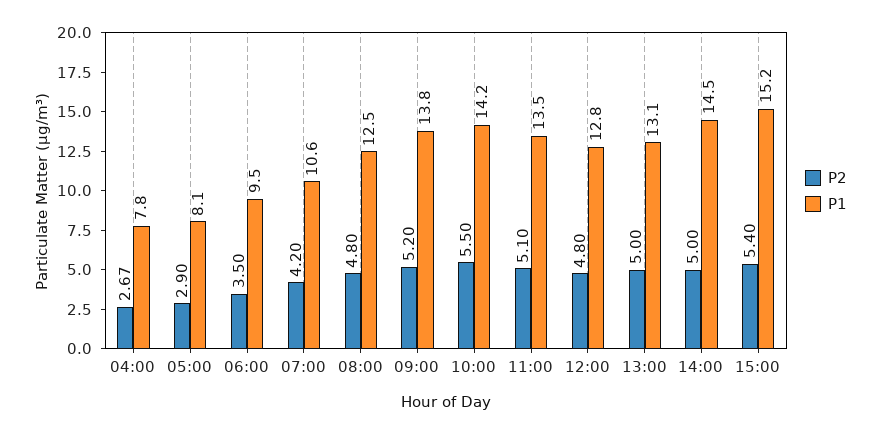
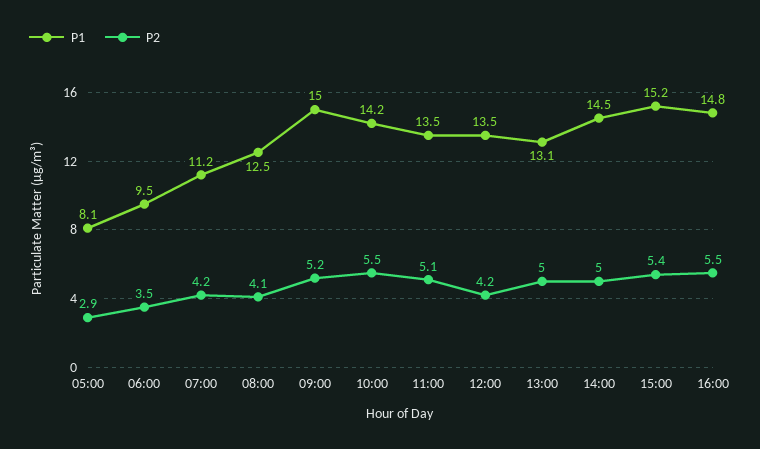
P2, 04:00: 2.67 -> none
P1, 04:00: 7.8 -> none
P1, 07:00: 10.6 -> 11.2
P2, 08:00: 4.8 -> 4.1
P1, 09:00: 13.8 -> 15
P2, 12:00: 4.8 -> 4.2
P1, 12:00: 12.8 -> 13.5
P1, 16:00: none -> 14.8
P2, 16:00: none -> 5.5

